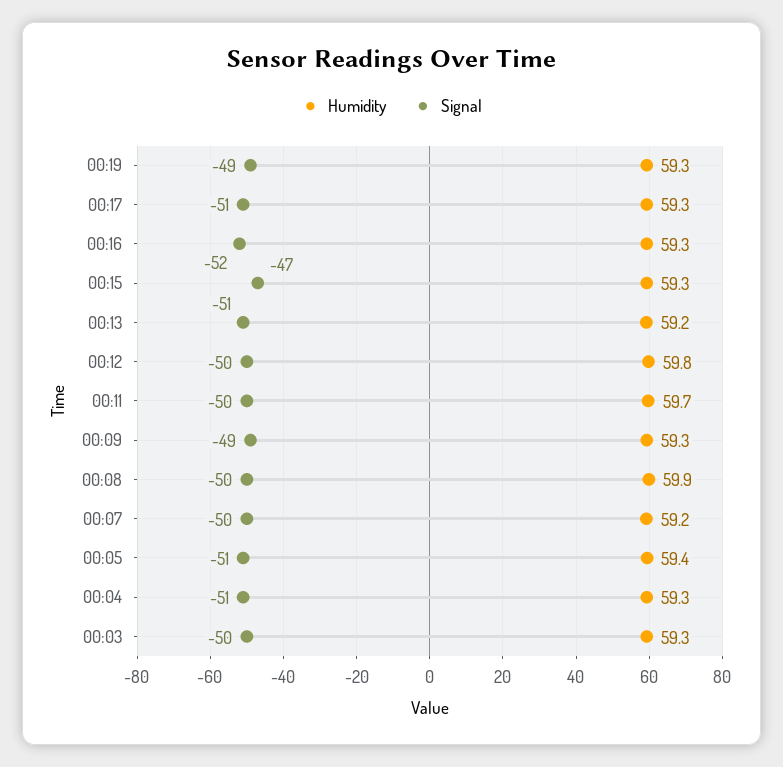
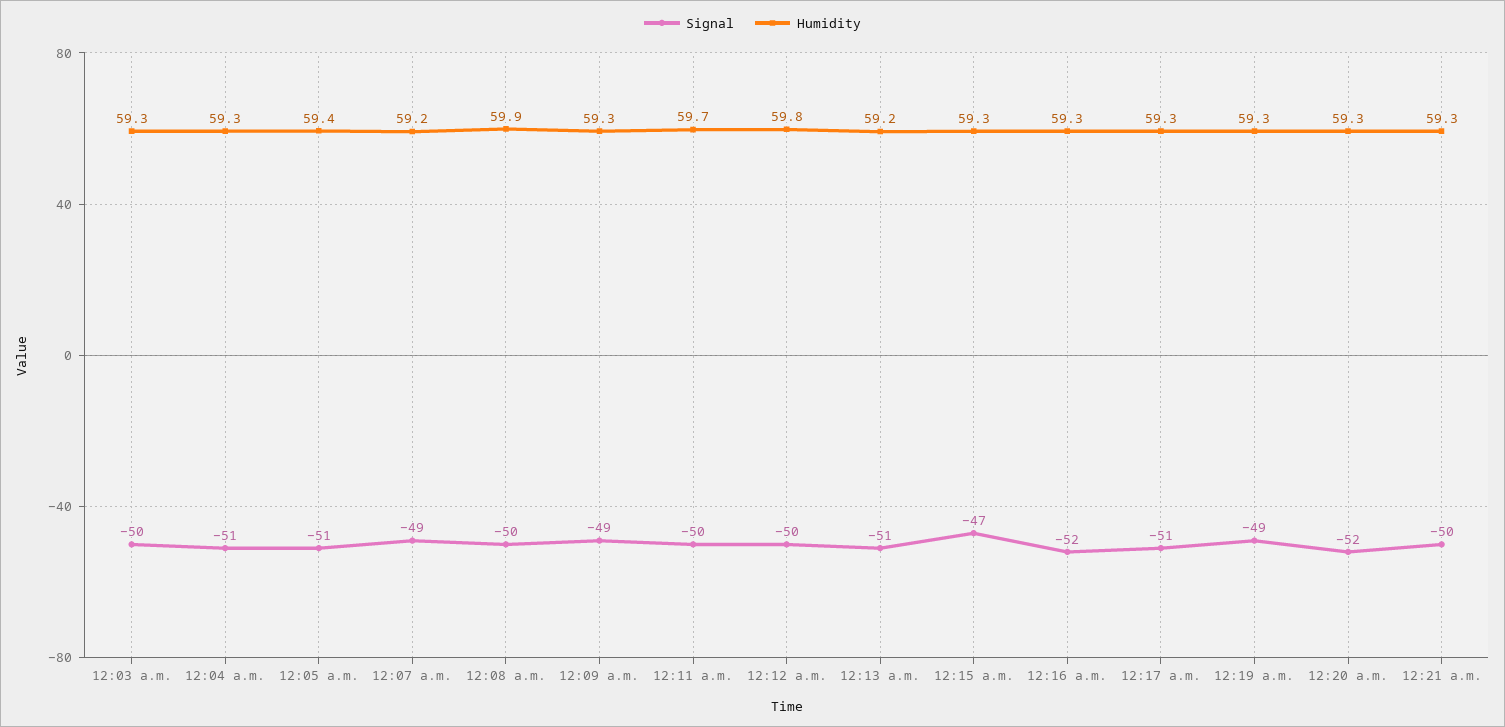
Signal, 00:07: -50 -> -49
Signal, 12:20 a.m.: none -> -52
Humidity, 12:20 a.m.: none -> 59.3
Signal, 12:21 a.m.: none -> -50
Humidity, 12:21 a.m.: none -> 59.3

